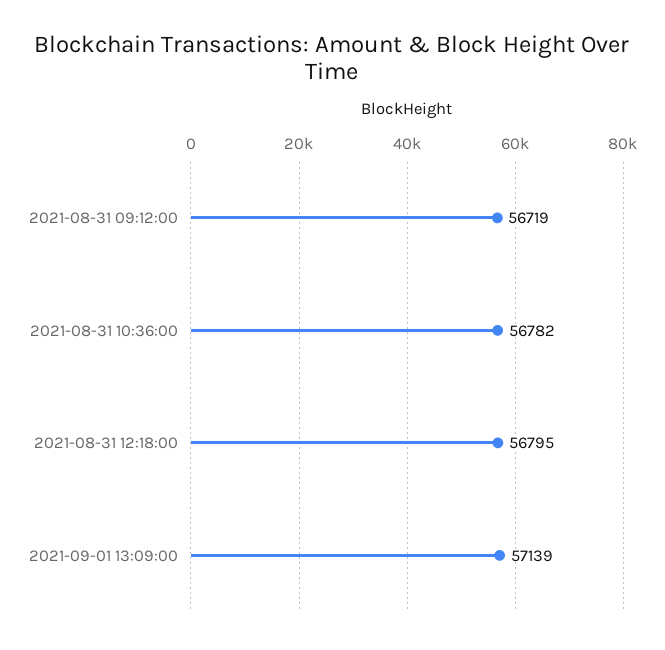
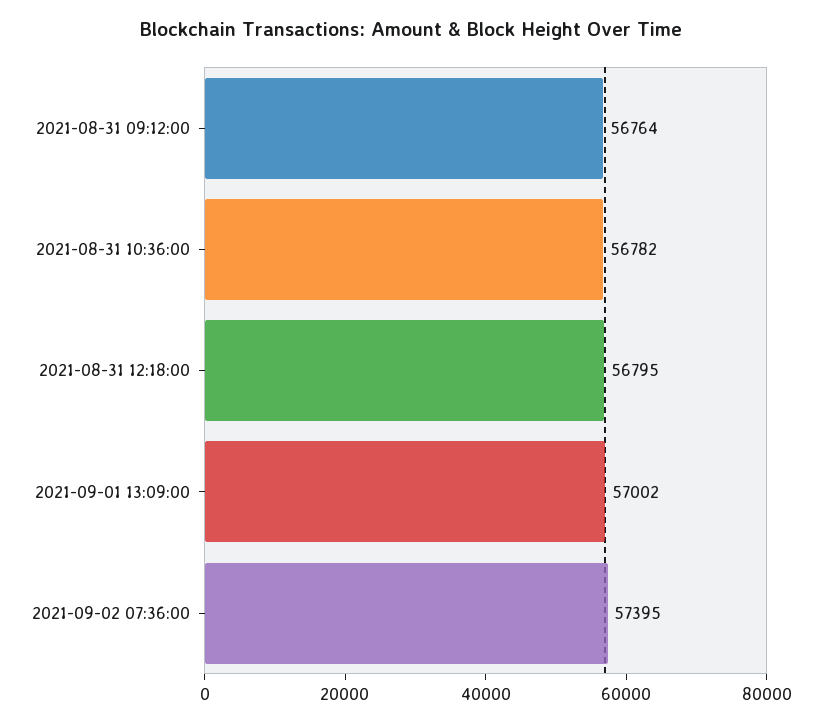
2021-08-31 09:12:00: 56719 -> 56764
2021-09-01 13:09:00: 57139 -> 57002
2021-09-02 07:36:00: none -> 57395

